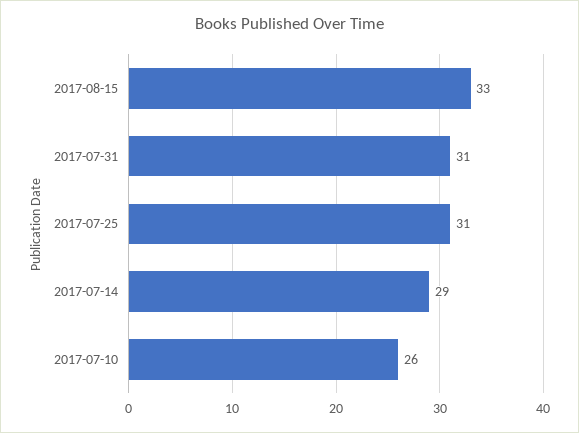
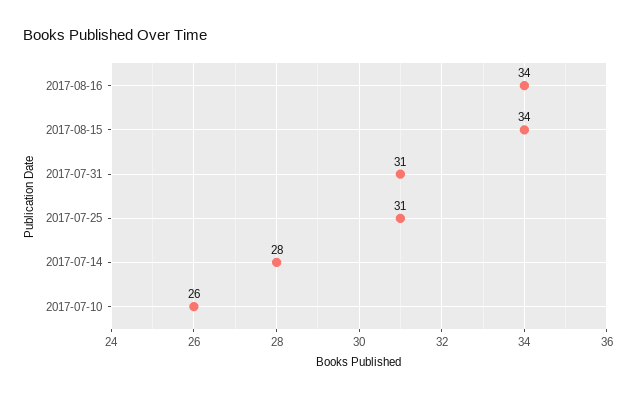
2017-08-15: 33 -> 34
2017-07-14: 29 -> 28
2017-08-16: none -> 34

